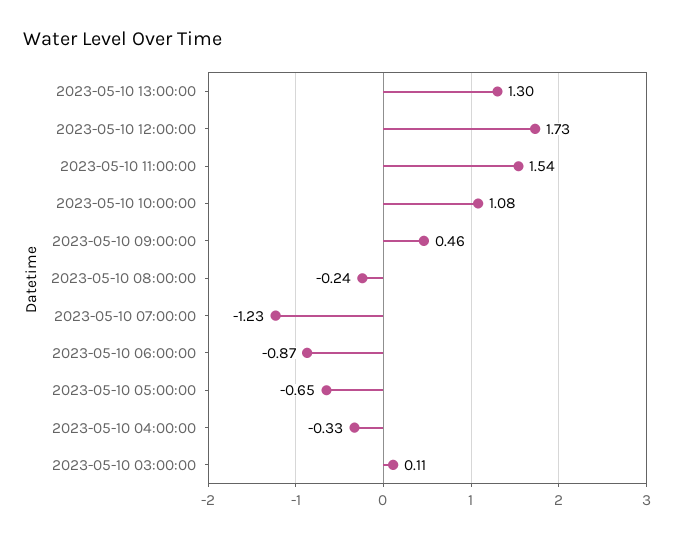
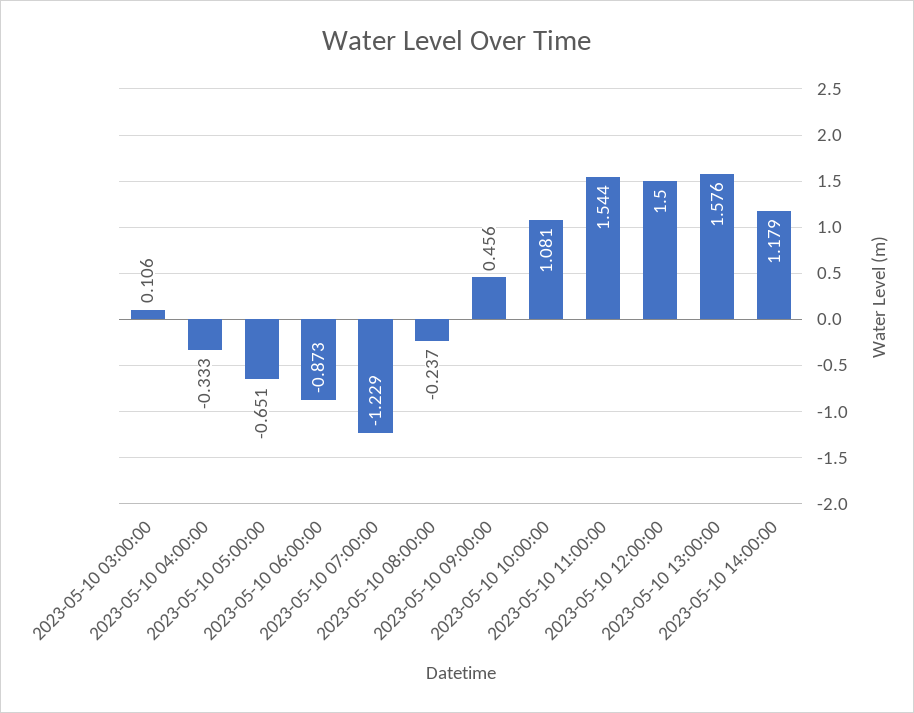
2023-05-10 13:00:00: 1.3 -> 1.576
2023-05-10 12:00:00: 1.73 -> 1.5
2023-05-10 14:00:00: none -> 1.179

